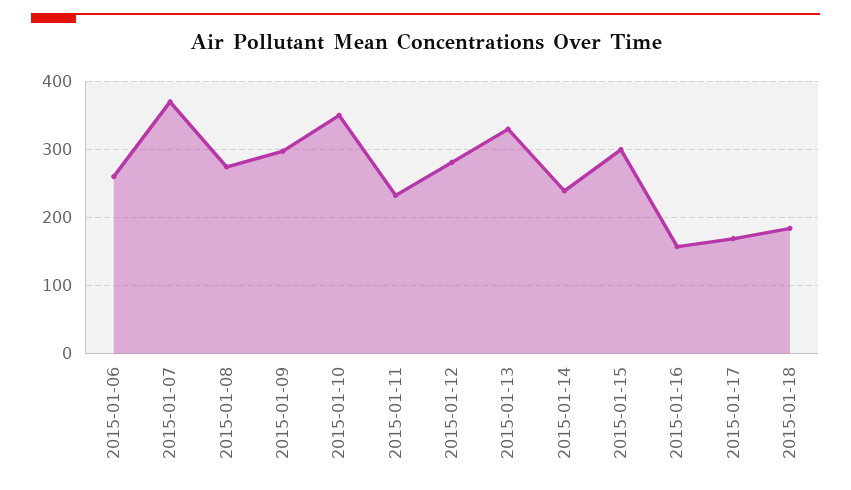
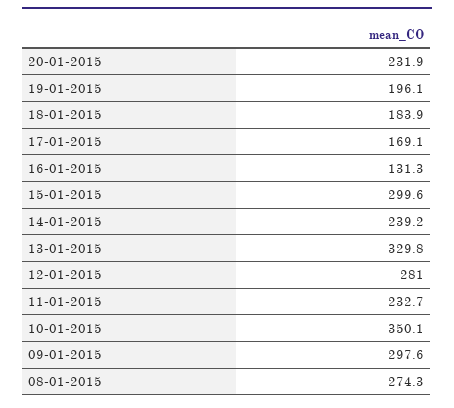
2015-01-06: 260 -> none
2015-01-07: 370 -> none
2015-01-16: 160 -> 131.3
20-01-2015: none -> 231.9
19-01-2015: none -> 196.1

